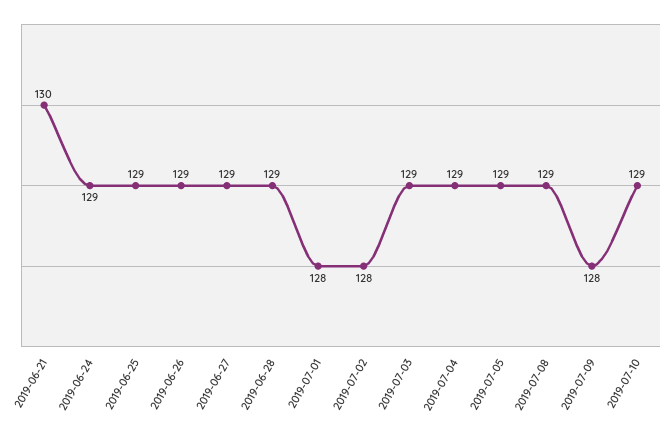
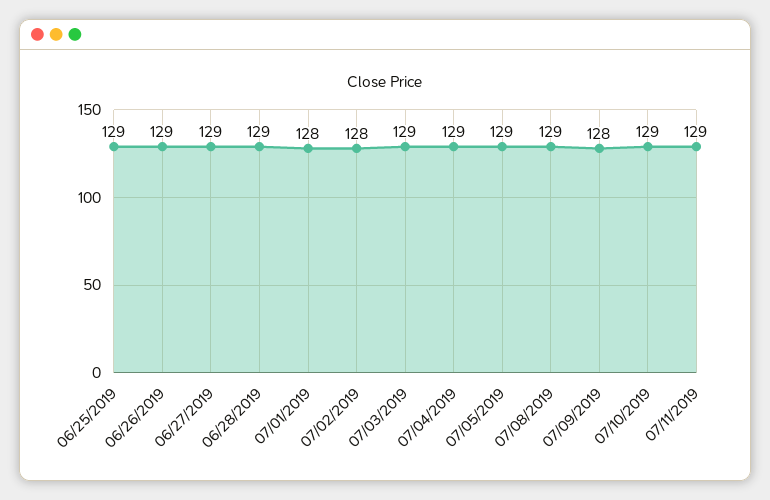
2019-06-21: 130 -> none
2019-06-24: 129 -> none
07/11/2019: none -> 129

